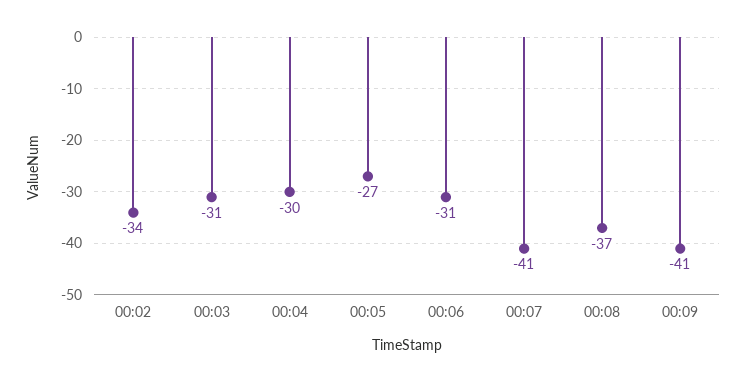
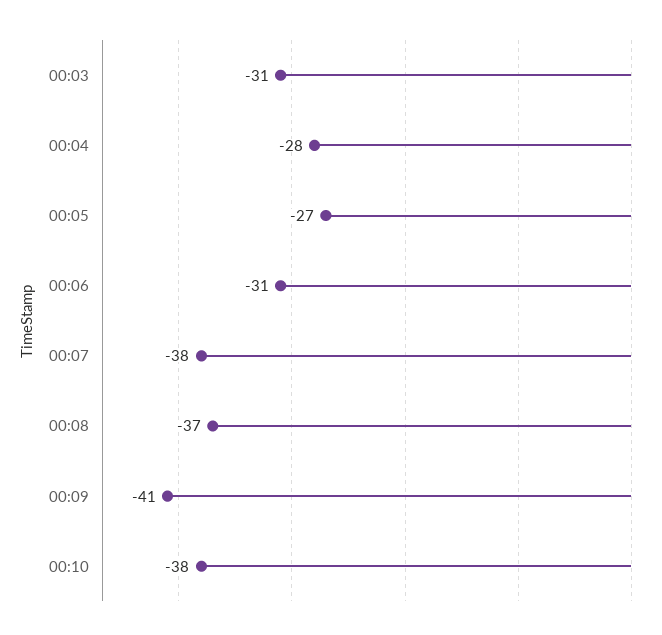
00:02: -34 -> none
00:04: -30 -> -28
00:07: -41 -> -38
00:10: none -> -38

